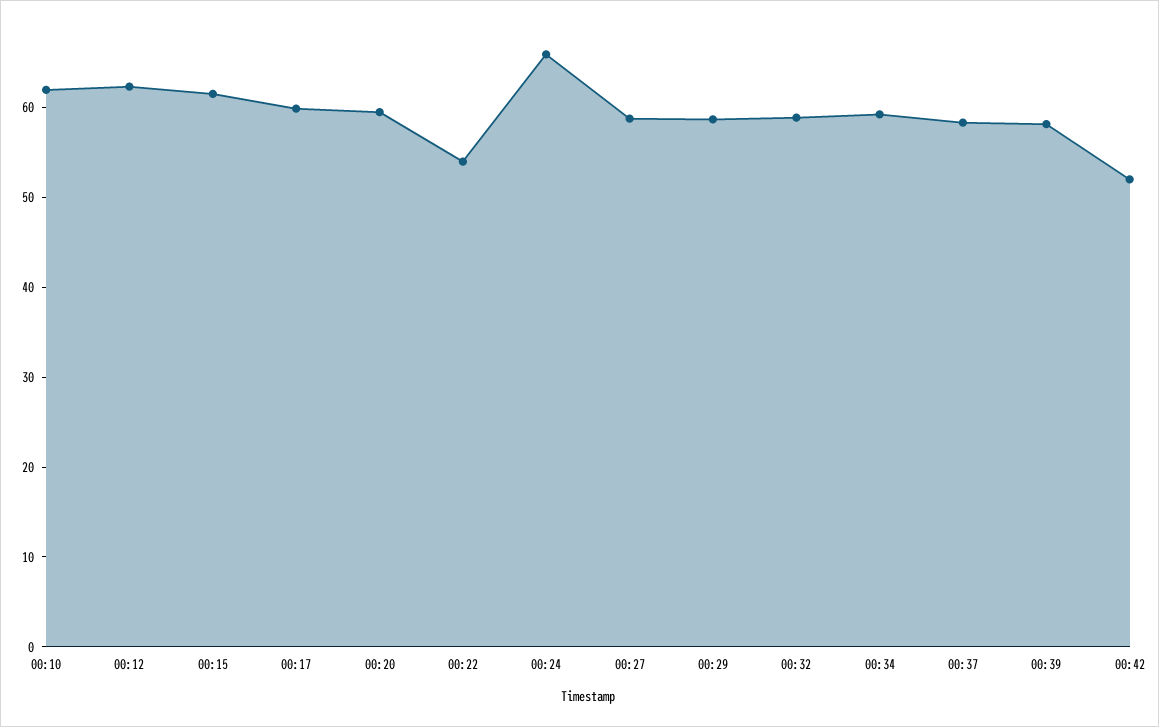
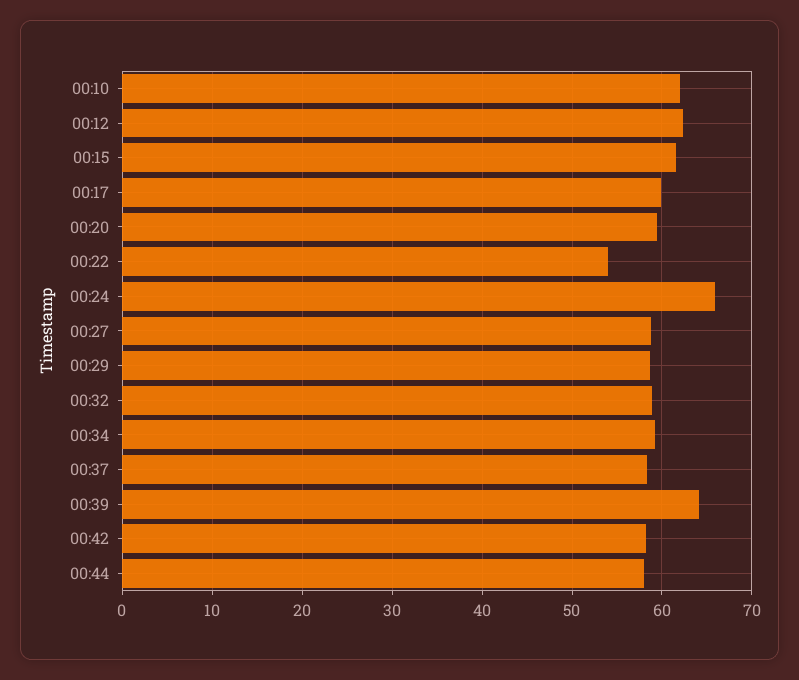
00:39: 58 -> 64
00:42: 52 -> 58
00:44: none -> 58

